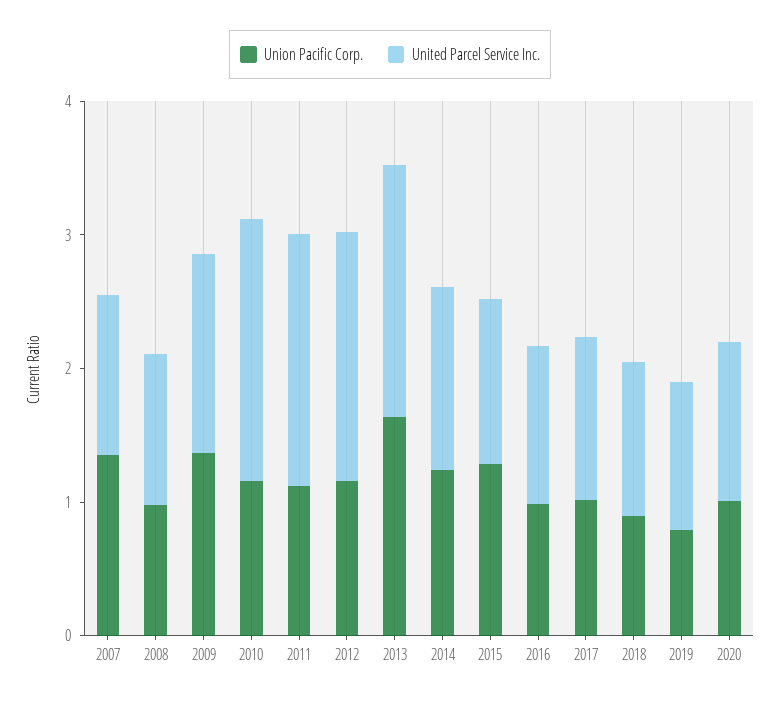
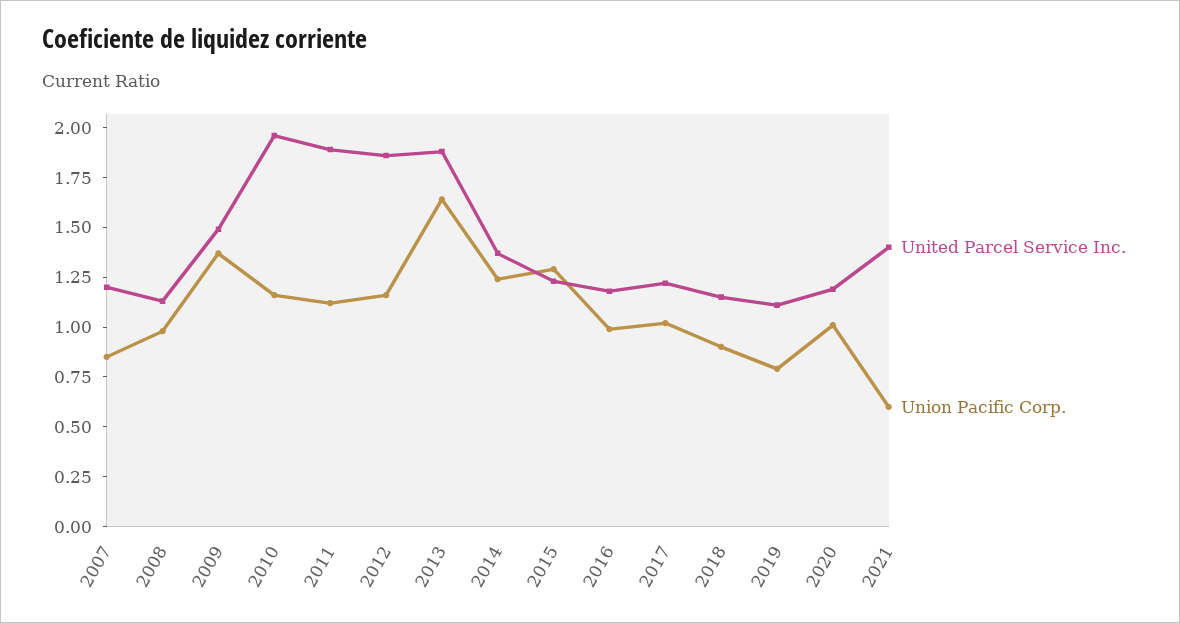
Union Pacific Corp., 2007: 1.4 -> 0.85
United Parcel Service Inc., 2021: none -> 1.4
Union Pacific Corp., 2021: none -> 0.6

